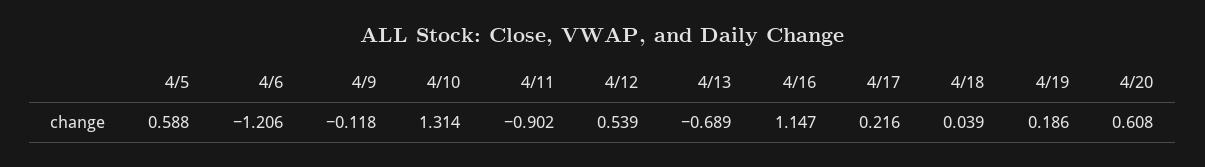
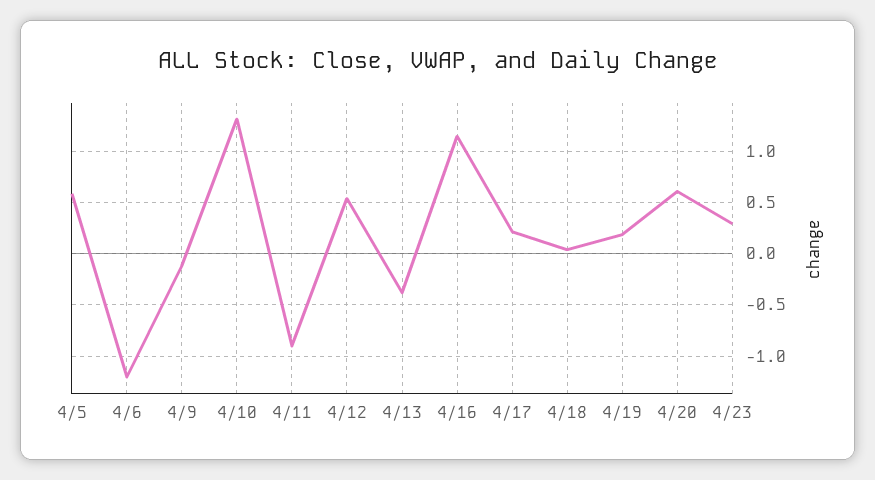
4/13: -0.689 -> -0.4
4/23: none -> 0.3

